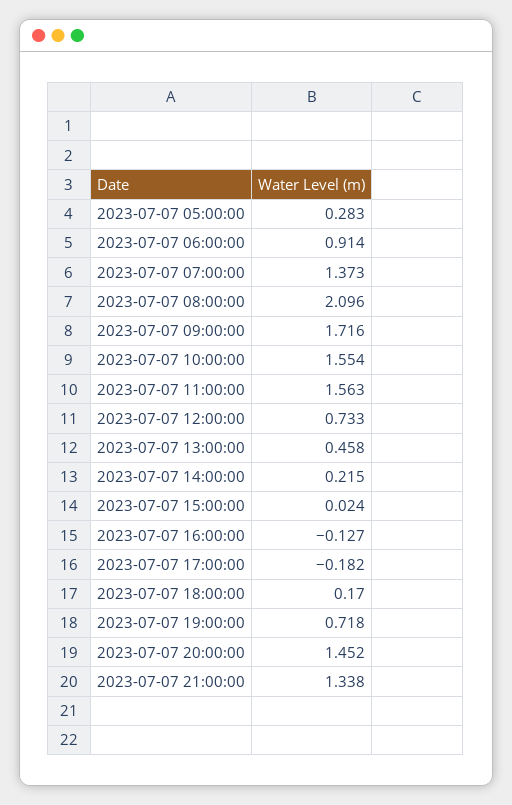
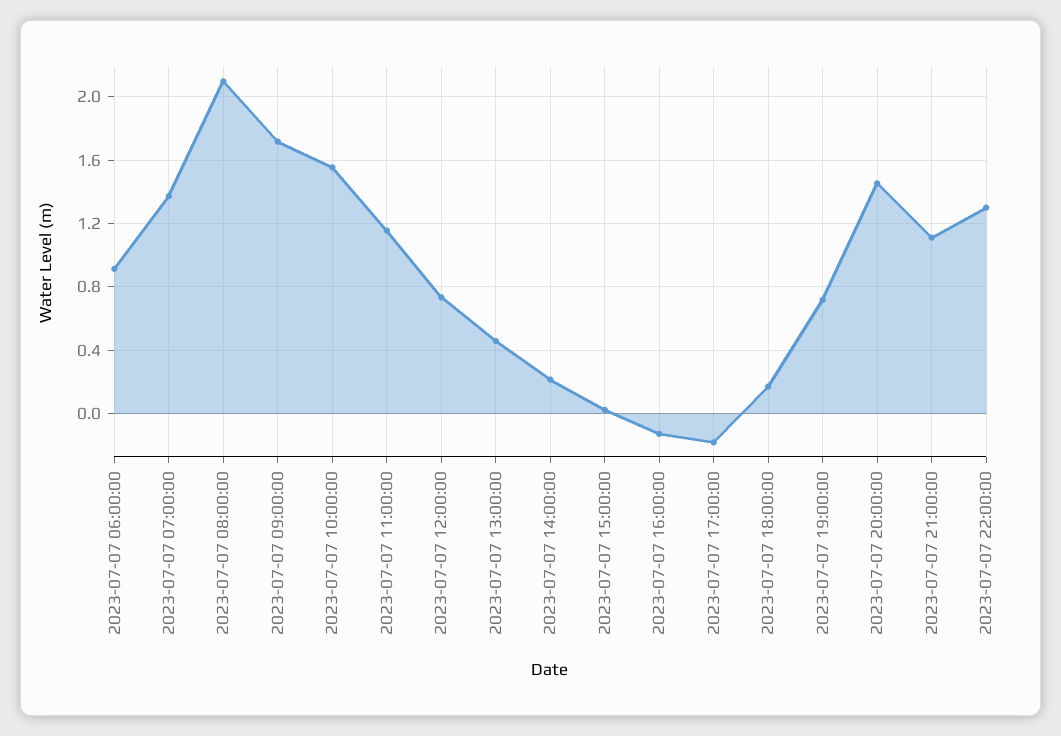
2023-07-07 05:00:00: 0.283 -> none
2023-07-07 11:00:00: 1.563 -> 1.15
2023-07-07 21:00:00: 1.338 -> 1.1
2023-07-07 22:00:00: none -> 1.3

